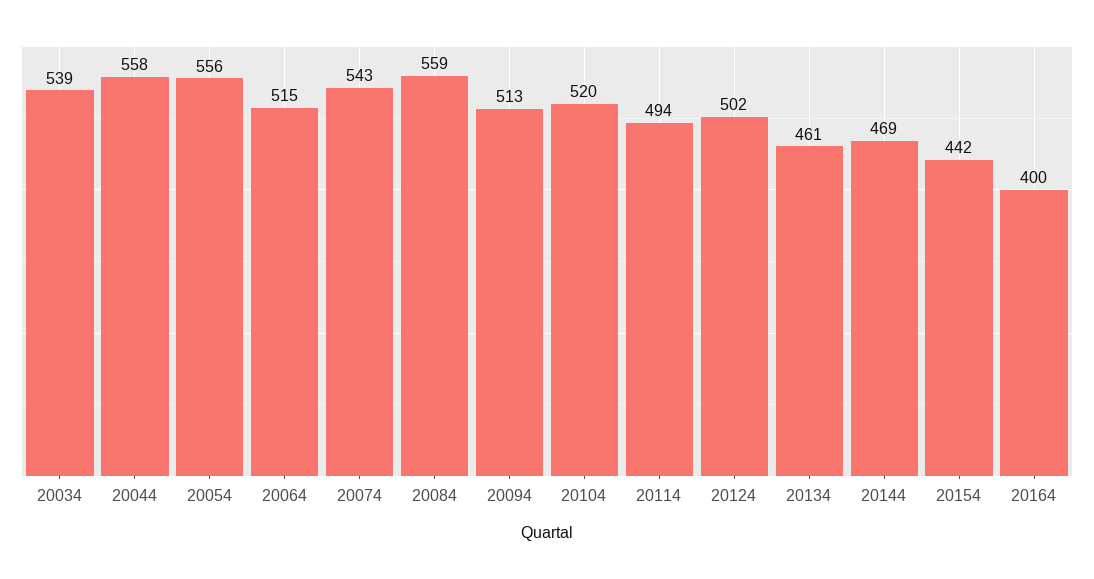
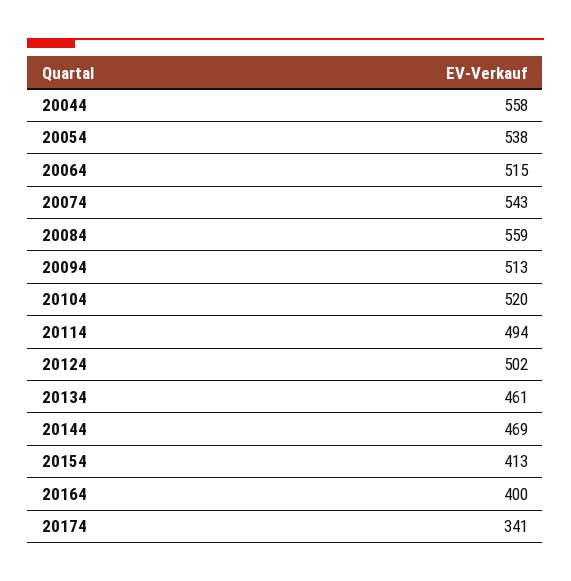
20034: 539 -> none
20054: 556 -> 538
20154: 442 -> 413
20174: none -> 341

